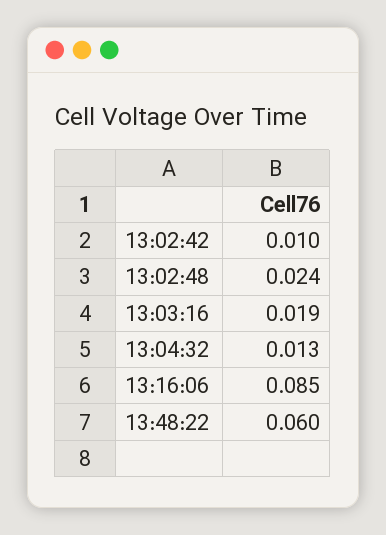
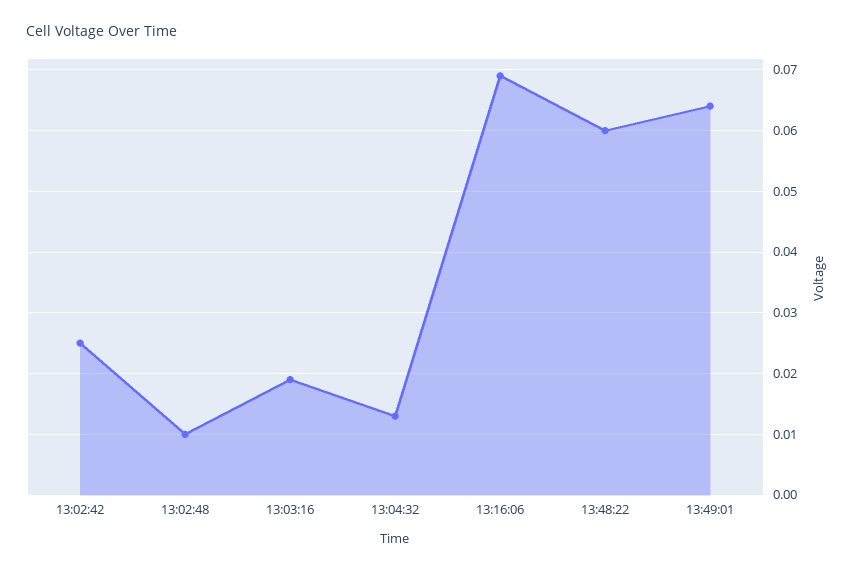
13:02:42: 0.01 -> 0.025
13:02:48: 0.024 -> 0.01
13:16:06: 0.085 -> 0.069
13:49:01: none -> 0.064

